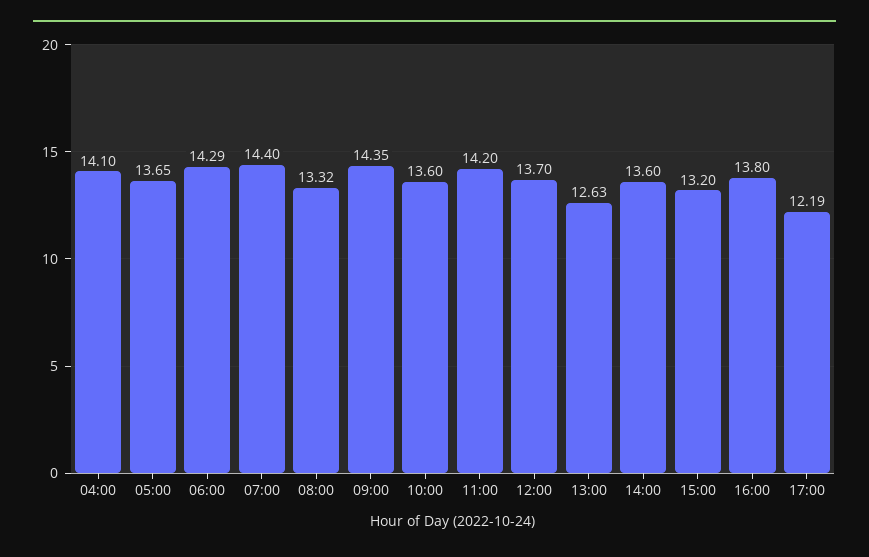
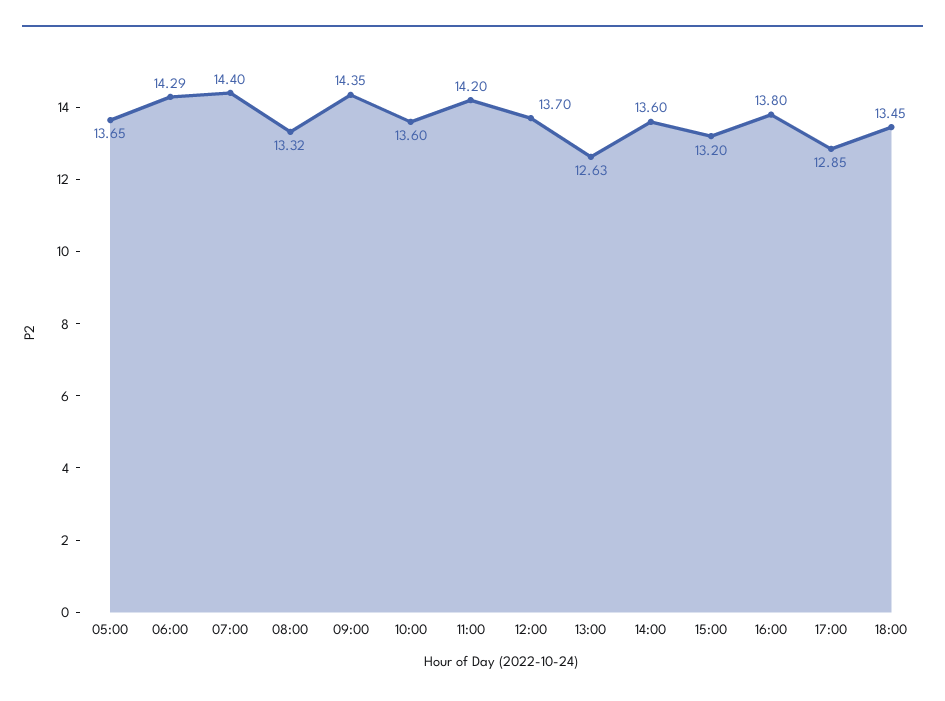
04:00: 14.1 -> none
17:00: 12.19 -> 12.85
18:00: none -> 13.45

